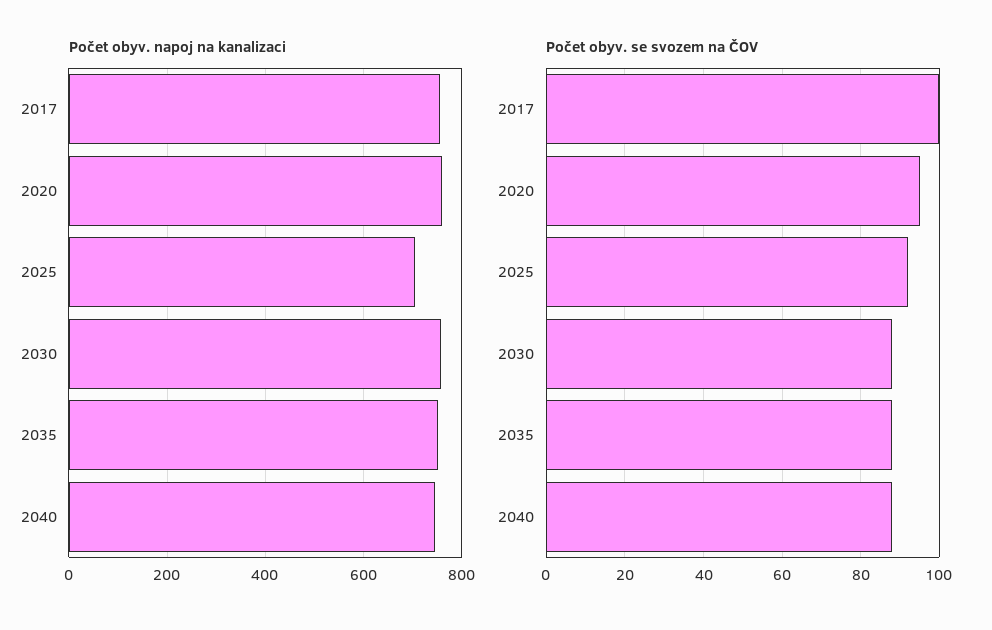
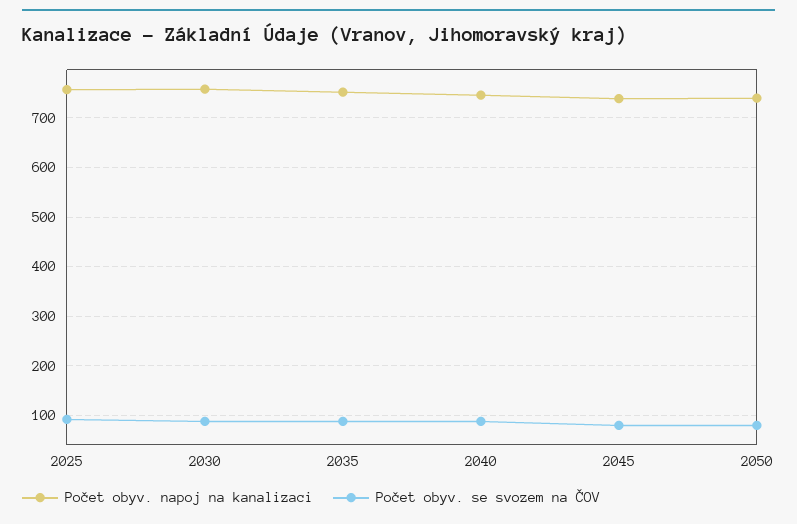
Počet obyv. napoj na kanalizaci, 2017: 760 -> none
Počet obyv. napoj na kanalizaci, 2020: 760 -> none
Počet obyv. napoj na kanalizaci, 2025: 700 -> 760
Počet obyv. se svozem na ČOV, 2017: 100 -> none
Počet obyv. se svozem na ČOV, 2020: 95 -> none
Počet obyv. napoj na kanalizaci, 2045: none -> 740
Počet obyv. se svozem na ČOV, 2045: none -> 80
Počet obyv. napoj na kanalizaci, 2050: none -> 740
Počet obyv. se svozem na ČOV, 2050: none -> 80

